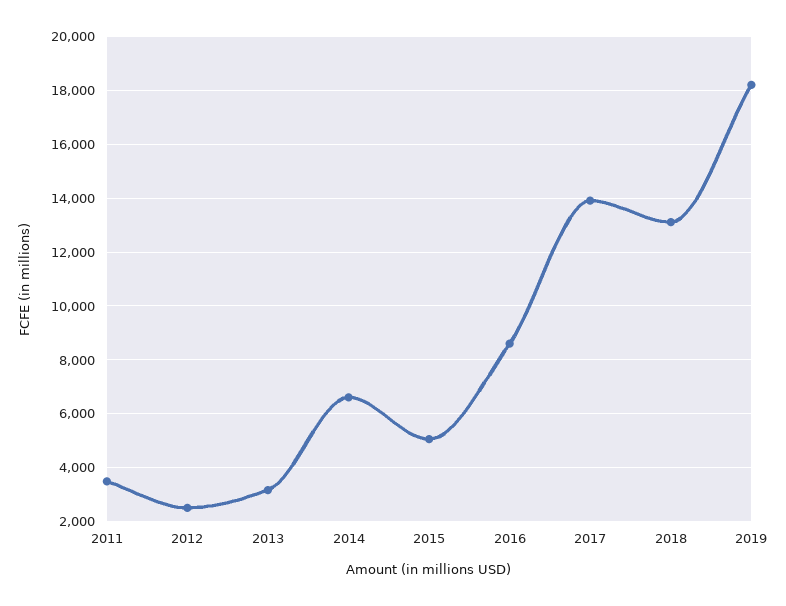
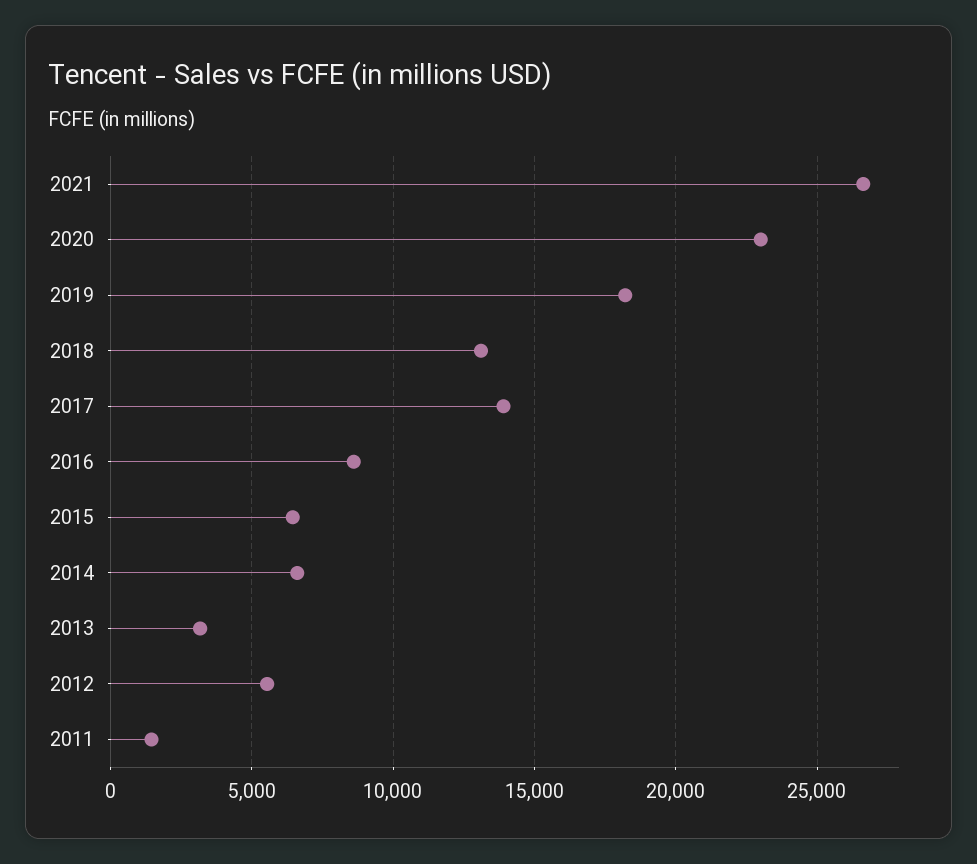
2011: 3500 -> 1500
2012: 2500 -> 5500
2015: 5000 -> 6500
2021: none -> 26500
2020: none -> 23000

